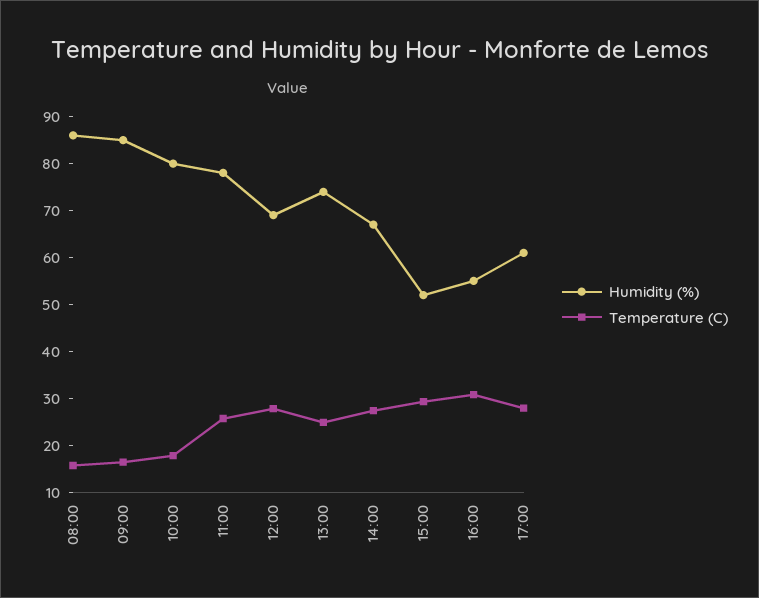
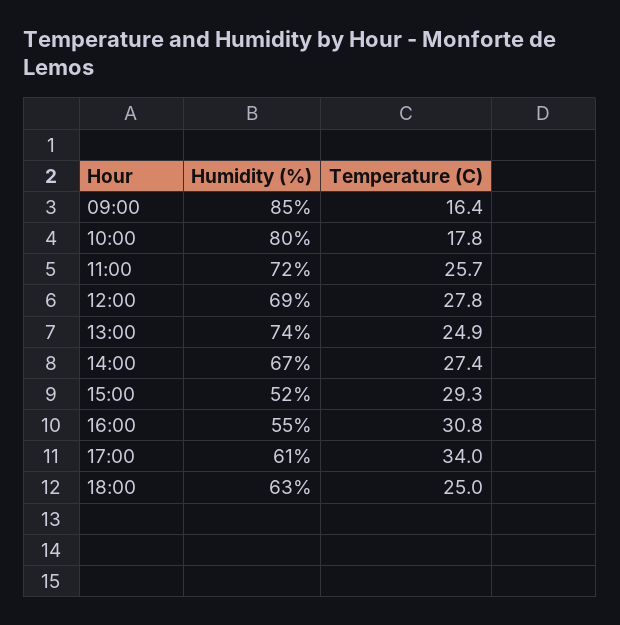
Humidity (%), 08:00: 86 -> none
Temperature (C), 08:00: 16 -> none
Humidity (%), 11:00: 78 -> 72
Temperature (C), 17:00: 28 -> 34
Humidity (%), 18:00: none -> 63
Temperature (C), 18:00: none -> 25

